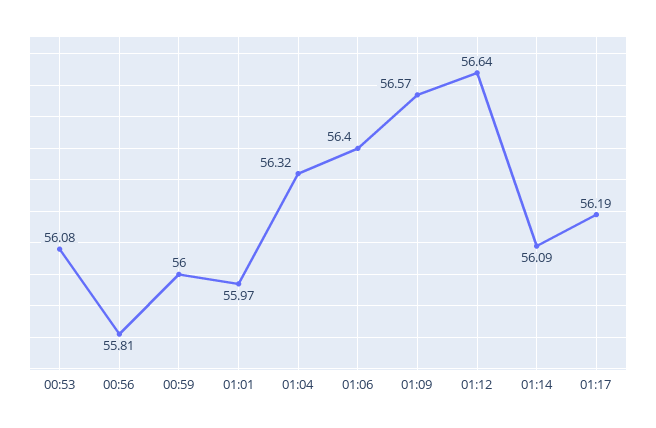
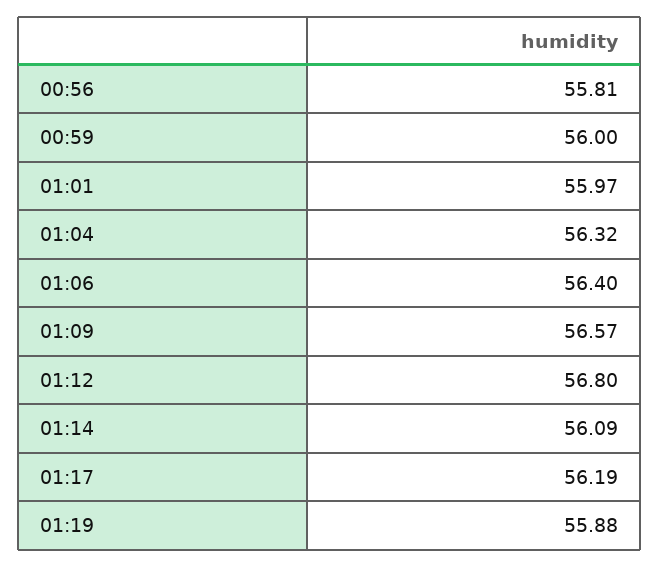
00:53: 56.08 -> none
01:12: 56.64 -> 56.8
01:19: none -> 55.88

